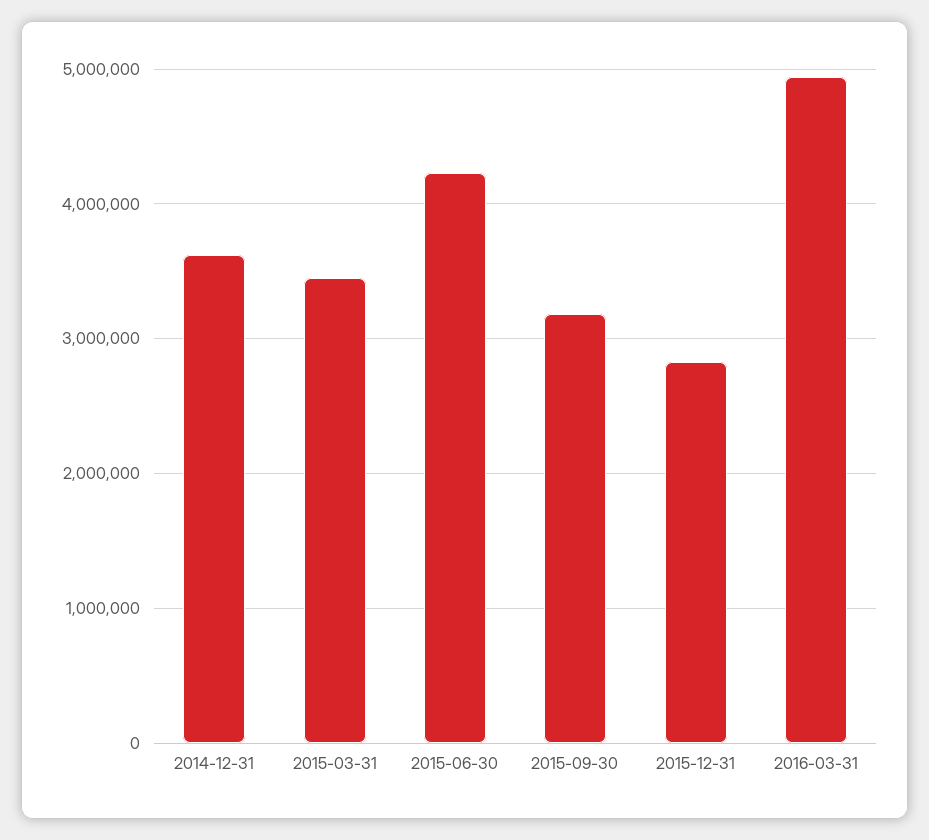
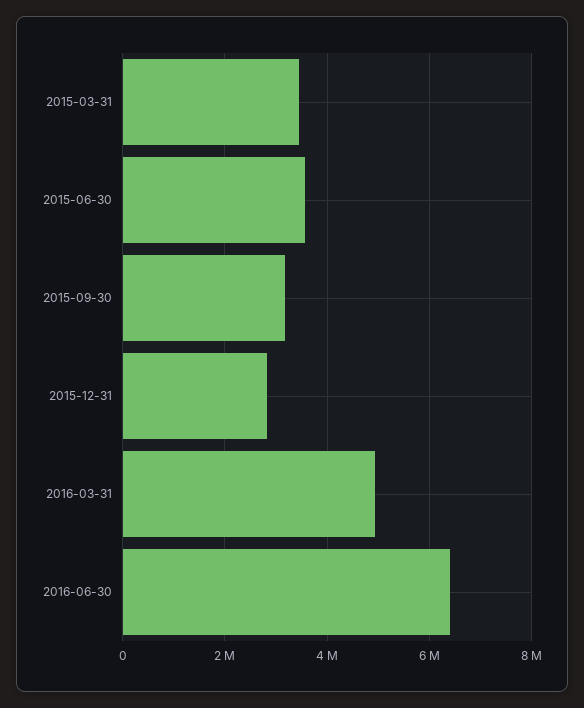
2014-12-31: 3600000 -> none
2015-06-30: 4200000 -> 3600000
2016-06-30: none -> 6400000

